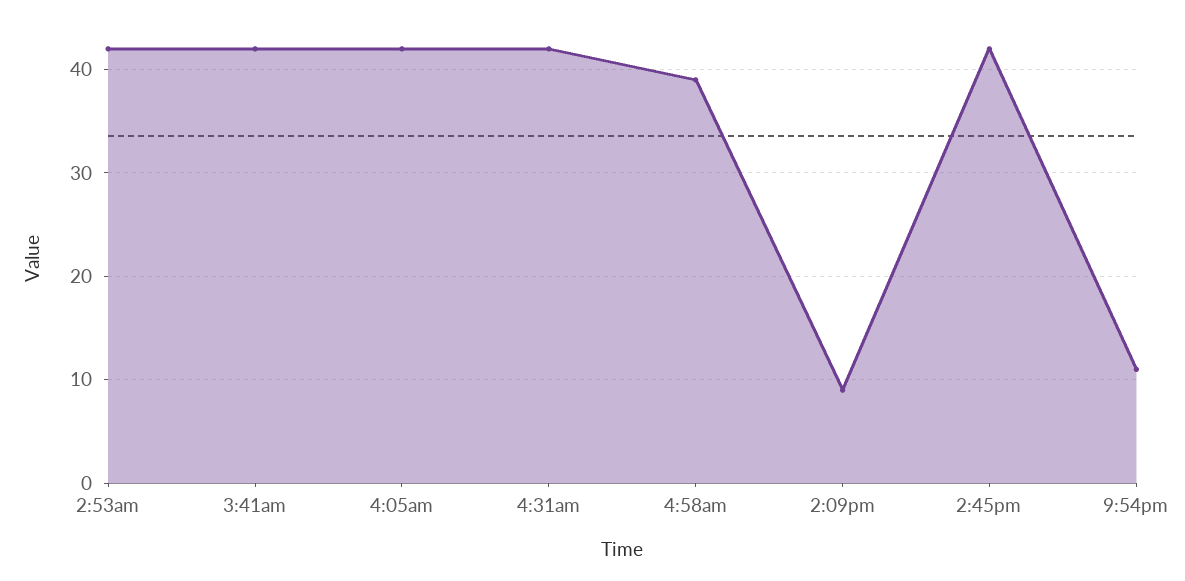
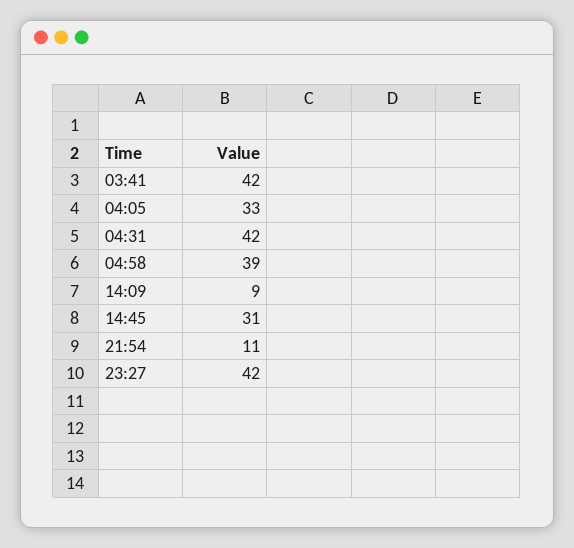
2:53am: 42 -> none
4:05am: 42 -> 33
2:45pm: 42 -> 31
23:27: none -> 42

